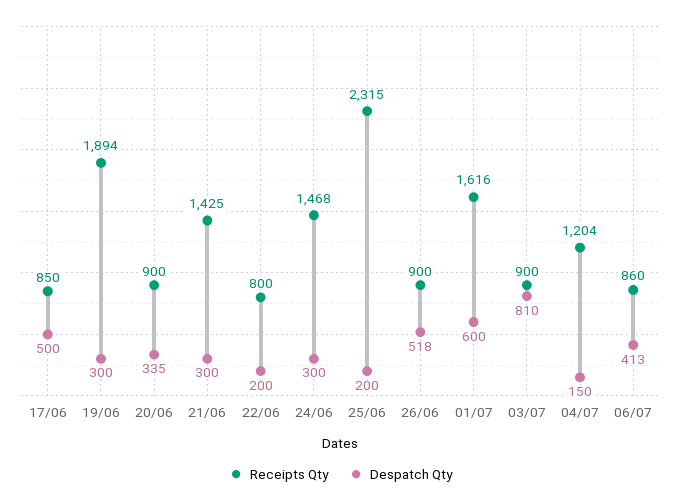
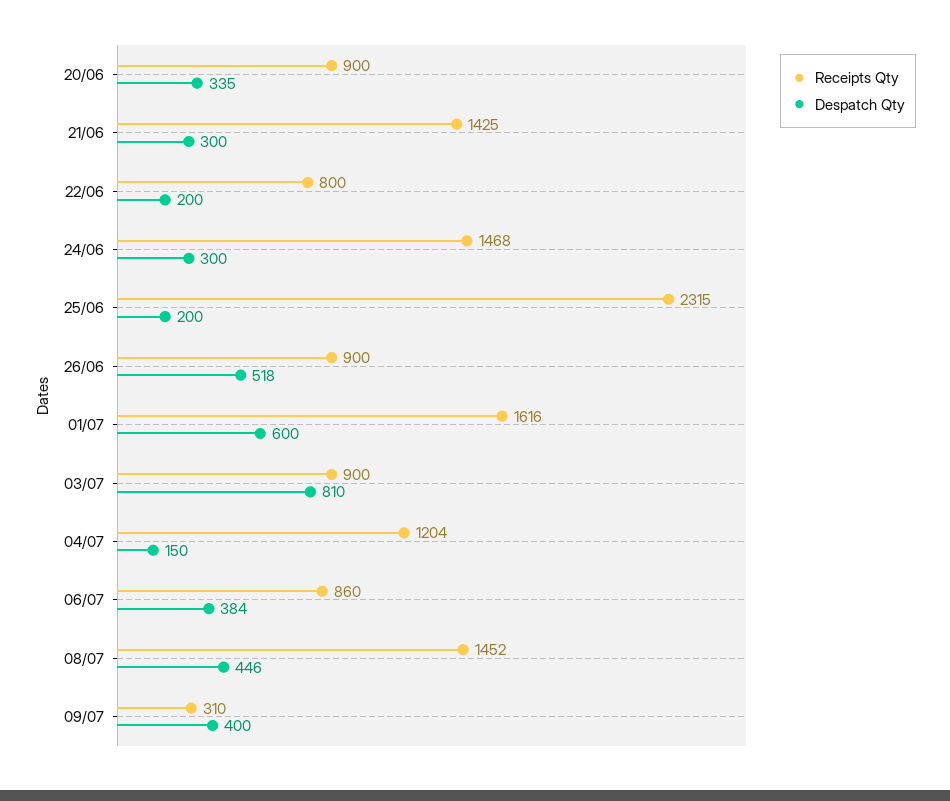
Receipts Qty, 17/06: 850 -> none
Despatch Qty, 17/06: 500 -> none
Receipts Qty, 19/06: 1894 -> none
Despatch Qty, 19/06: 300 -> none
Despatch Qty, 06/07: 413 -> 384
Receipts Qty, 08/07: none -> 1452
Despatch Qty, 08/07: none -> 446
Receipts Qty, 09/07: none -> 310
Despatch Qty, 09/07: none -> 400

